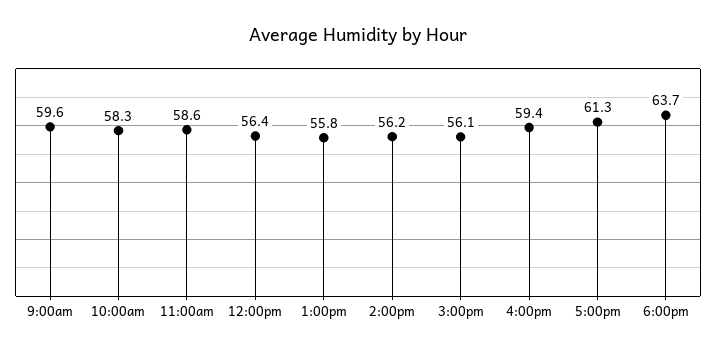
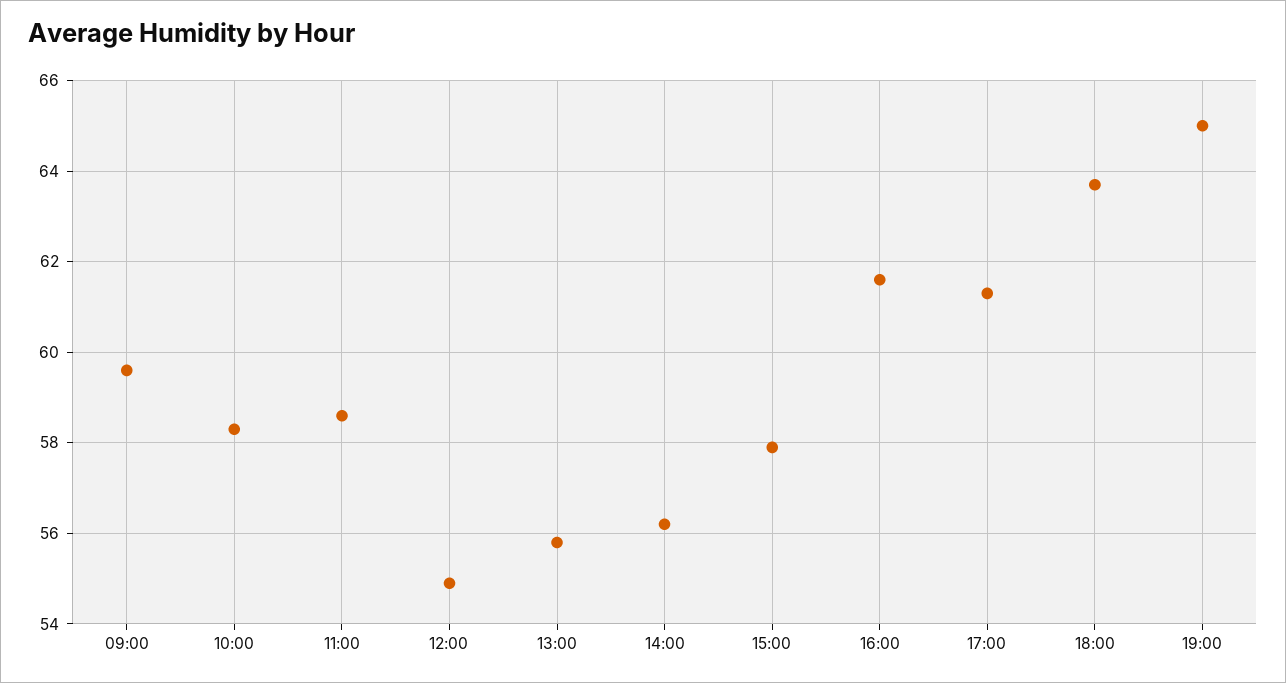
12:00pm: 56.4 -> 55
3:00pm: 56.1 -> 58
4:00pm: 59.4 -> 61.5
19:00: none -> 65

